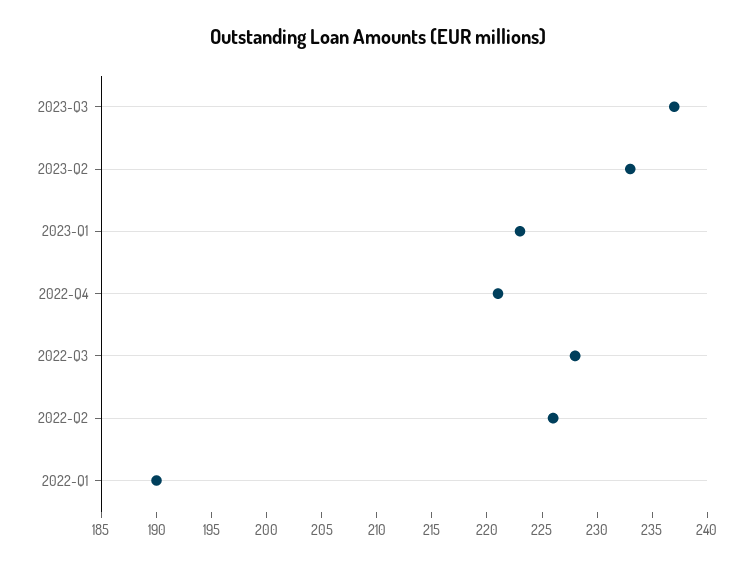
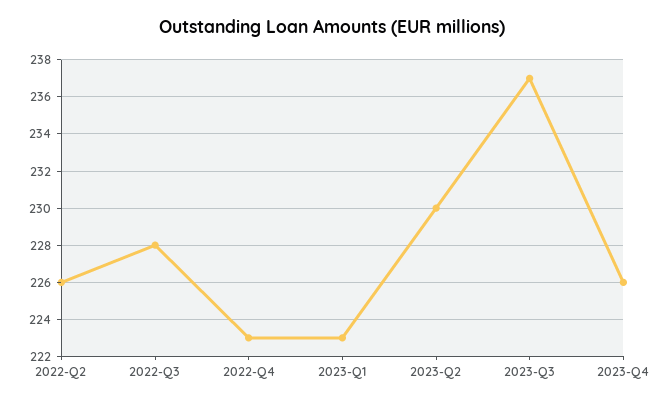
2023-Q2: 233 -> 230
2022-Q4: 221 -> 223
2022-Q1: 190 -> none
2023-Q4: none -> 226

